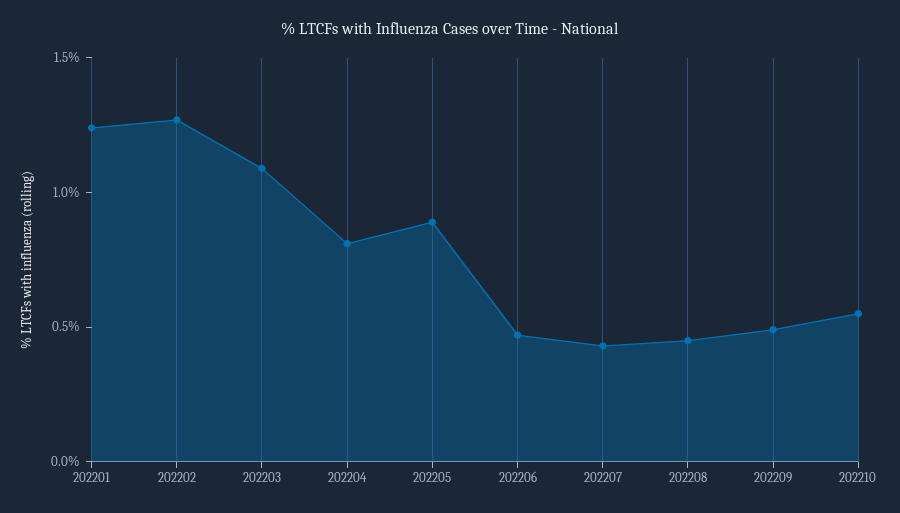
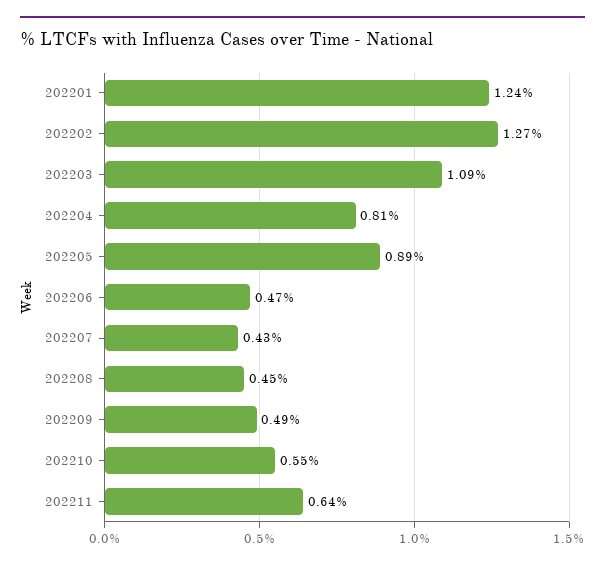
202211: none -> 0.64

